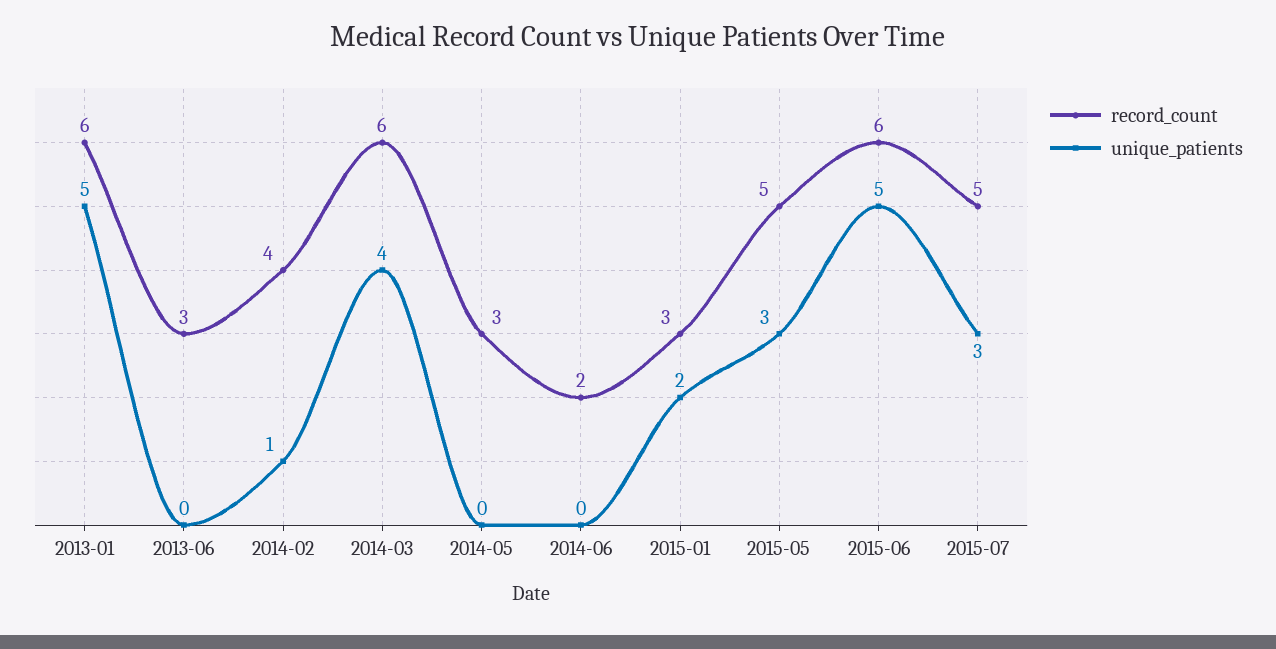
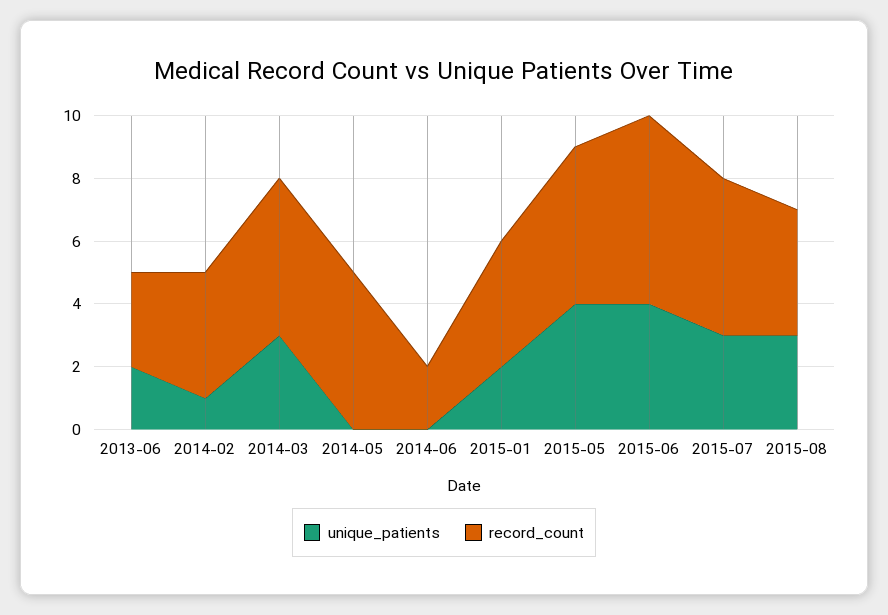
record_count, 2013-01: 6 -> none
unique_patients, 2013-01: 5 -> none
unique_patients, 2013-06: 0 -> 2
record_count, 2014-03: 6 -> 5
unique_patients, 2014-03: 4 -> 3
record_count, 2014-05: 3 -> 5
record_count, 2015-01: 3 -> 4
unique_patients, 2015-05: 3 -> 4
unique_patients, 2015-06: 5 -> 4
unique_patients, 2015-08: none -> 3
record_count, 2015-08: none -> 4

